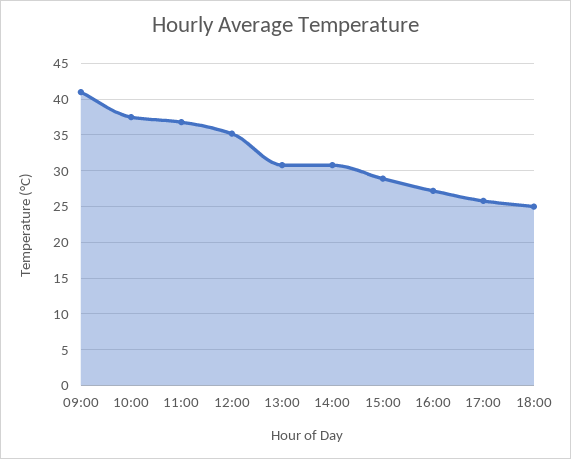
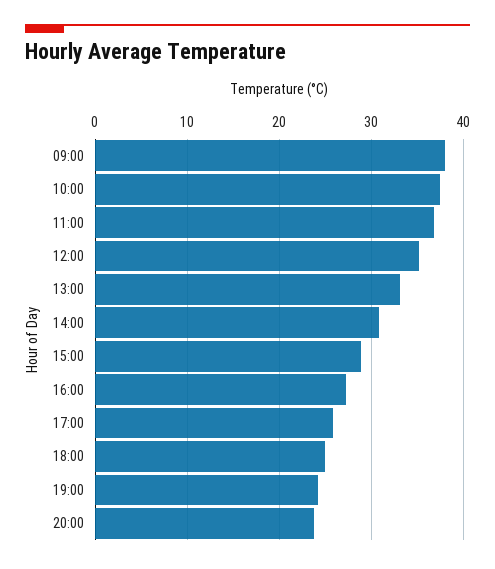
09:00: 41 -> 38
13:00: 31 -> 33
19:00: none -> 24
20:00: none -> 24

